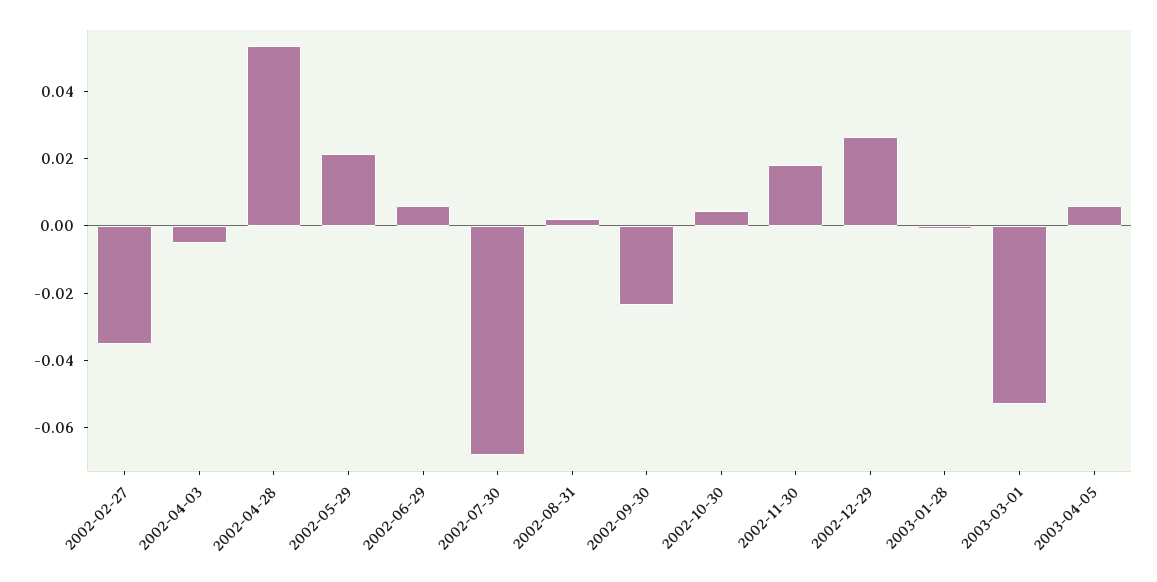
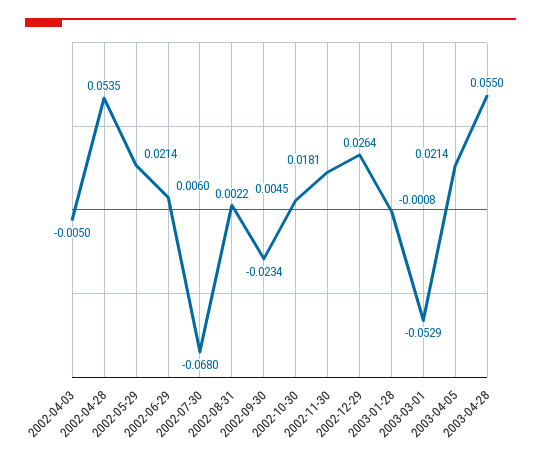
2002-02-27: -0.035 -> none
2003-04-05: 0.005 -> 0.0214
2003-04-28: none -> 0.055

